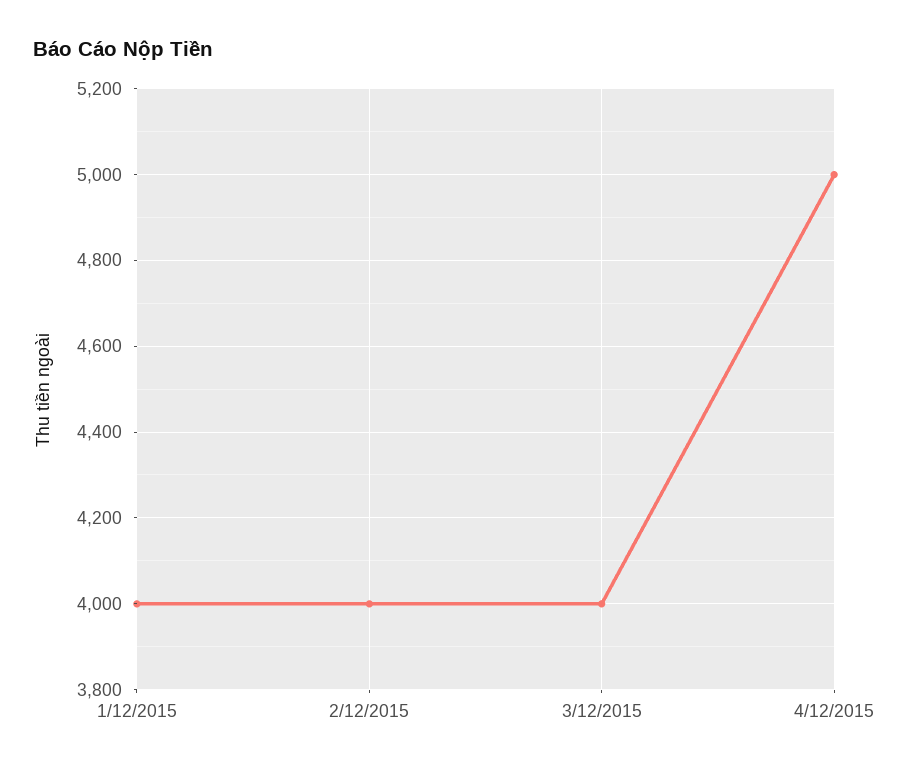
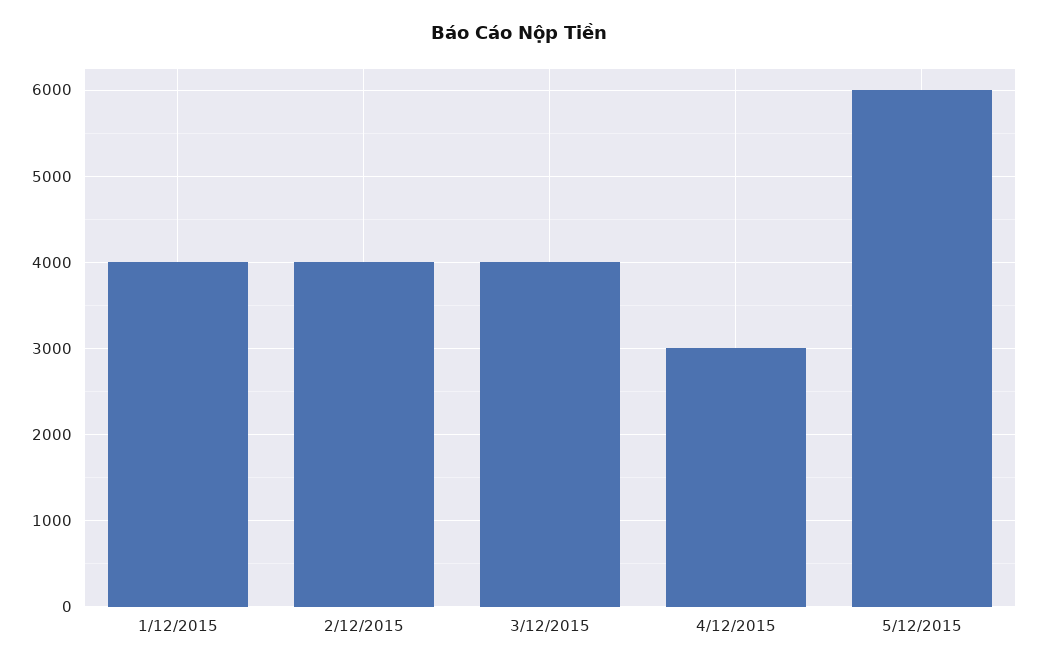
4/12/2015: 5000 -> 3000
5/12/2015: none -> 6000

